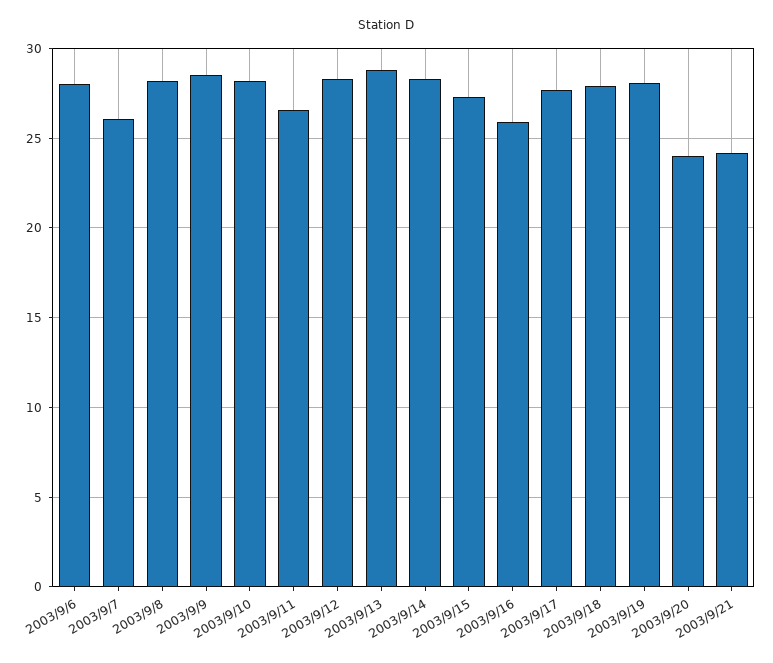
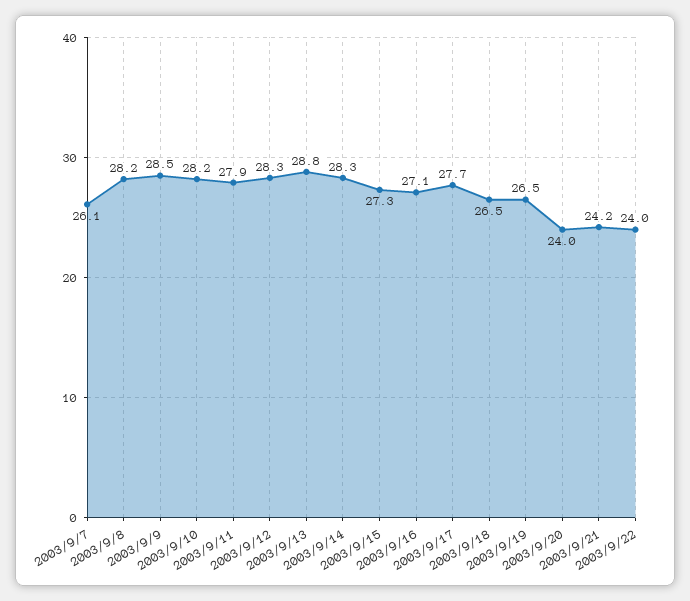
2003/9/6: 28 -> none
2003/9/11: 26.5 -> 27.9
2003/9/16: 26 -> 27.1
2003/9/18: 28 -> 26.5
2003/9/19: 28 -> 26.5
2003/9/22: none -> 24

